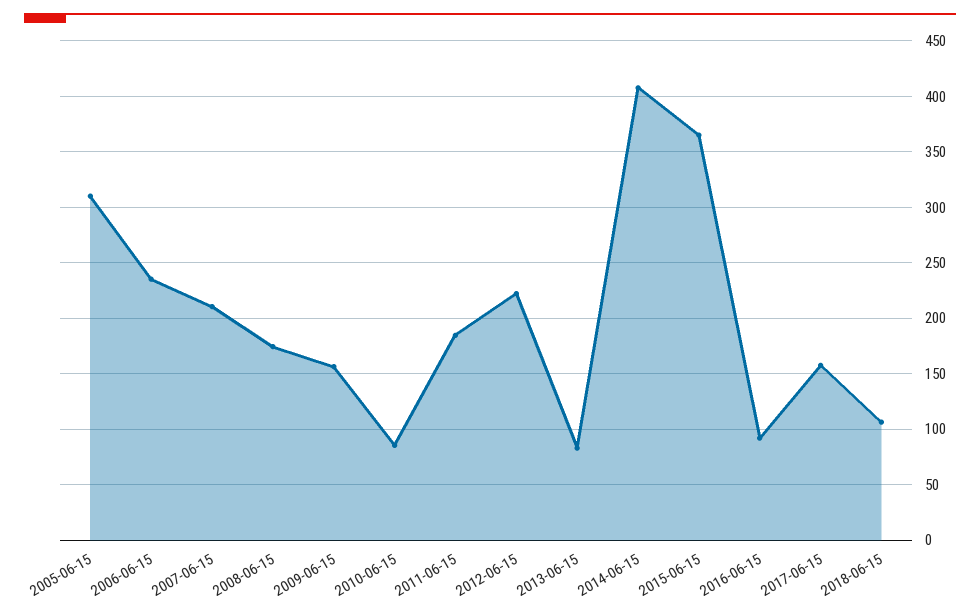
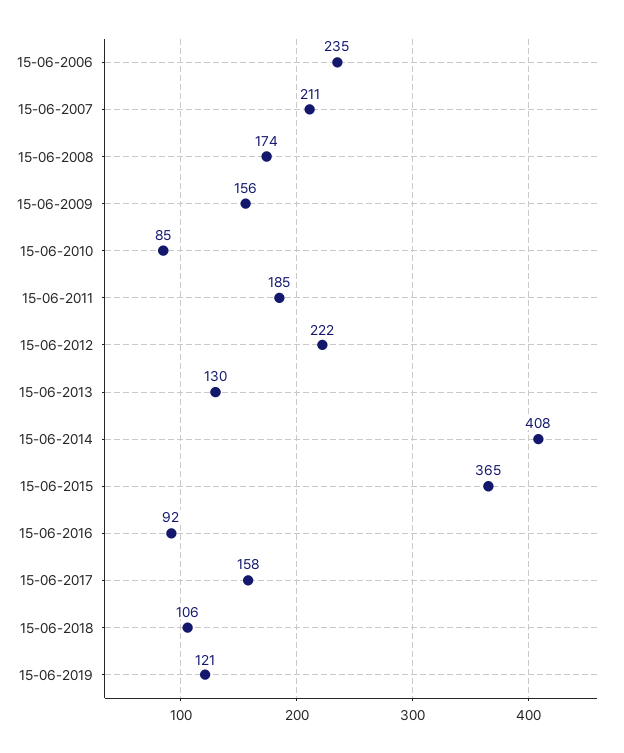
2005-06-15: 310 -> none
2013-06-15: 80 -> 130
15-06-2019: none -> 121

